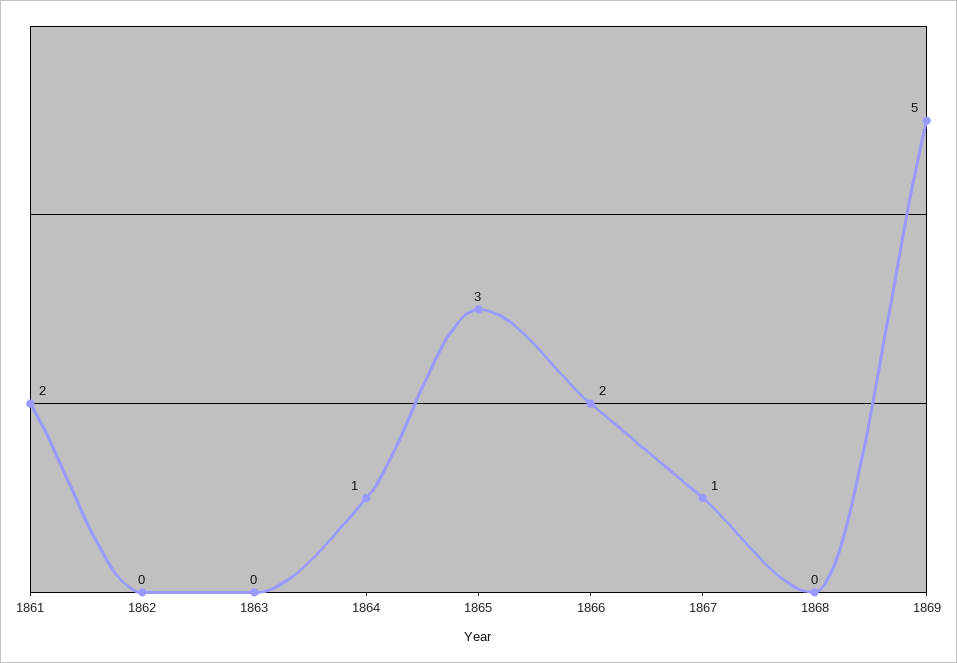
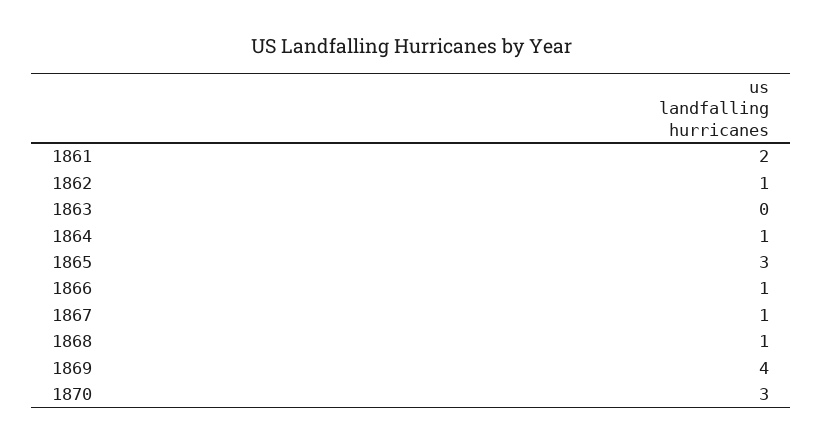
1862: 0 -> 1
1866: 2 -> 1
1868: 0 -> 1
1869: 5 -> 4
1870: none -> 3

